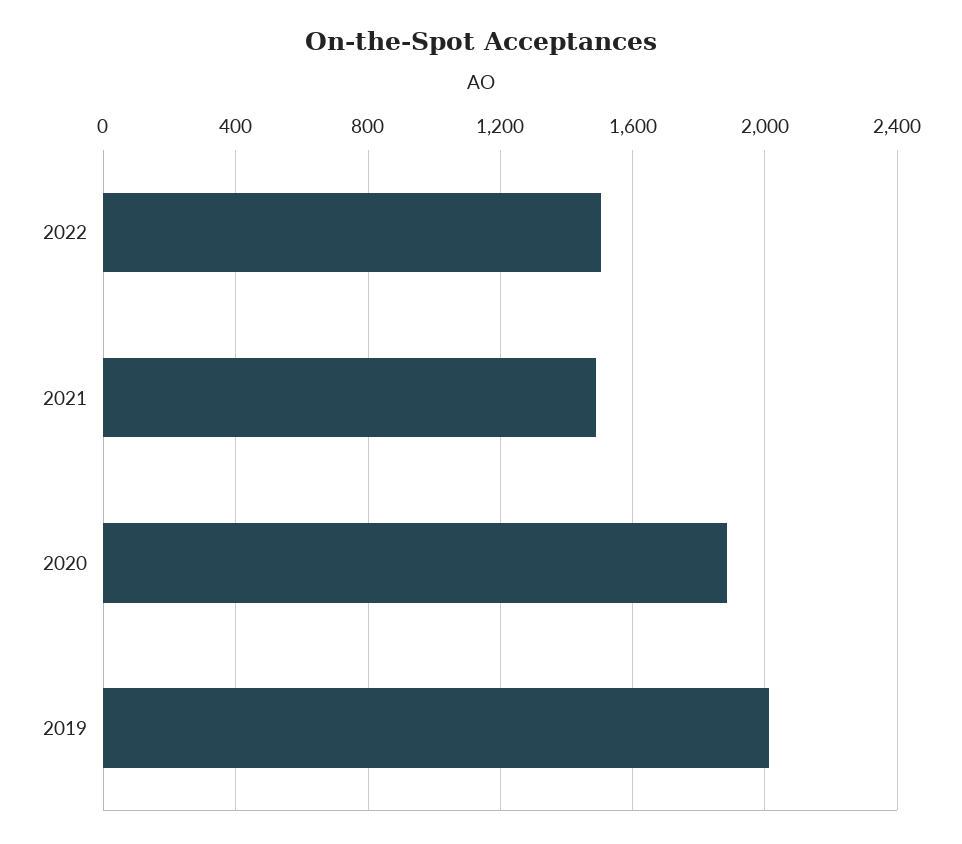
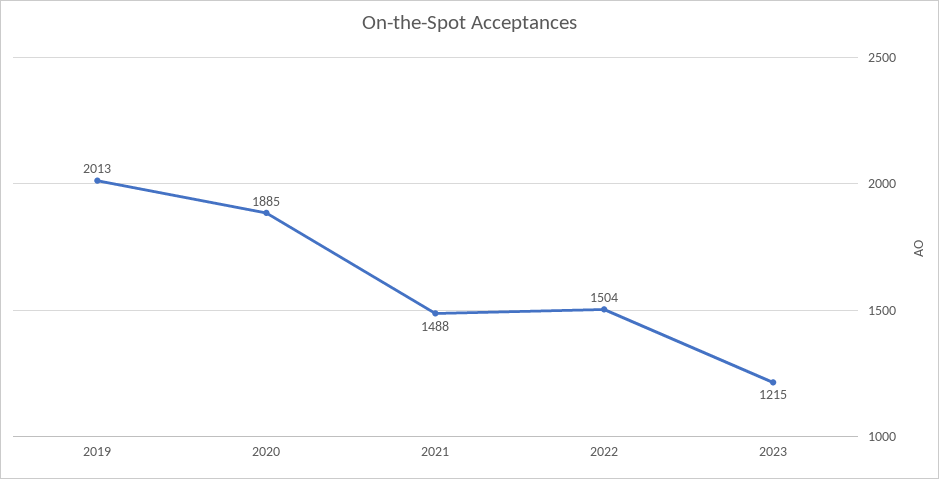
2023: none -> 1215

